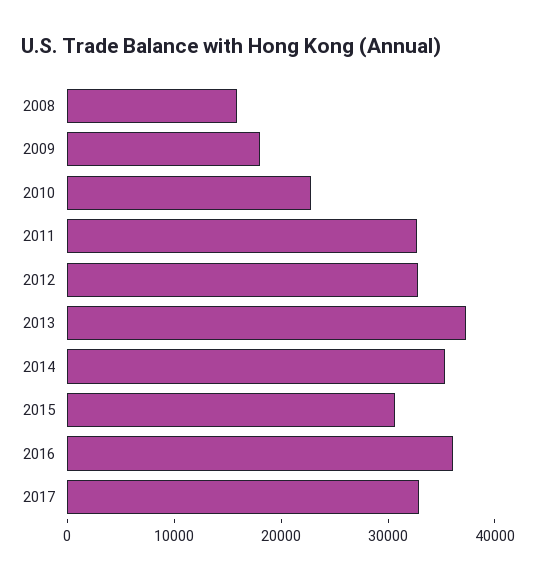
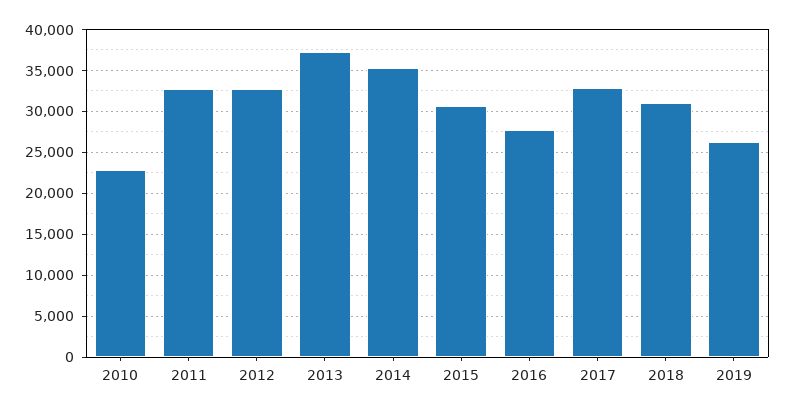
2008: 16000 -> none
2009: 18000 -> none
2016: 36000 -> 28000
2018: none -> 31000
2019: none -> 26000

